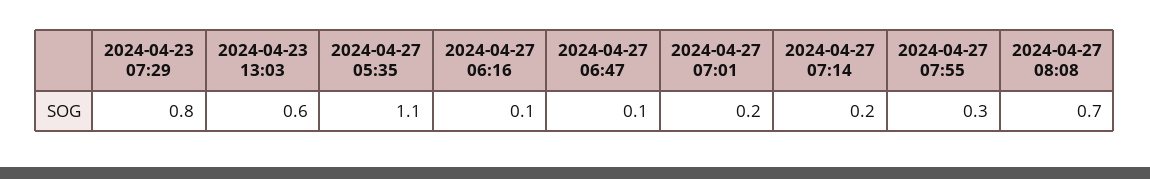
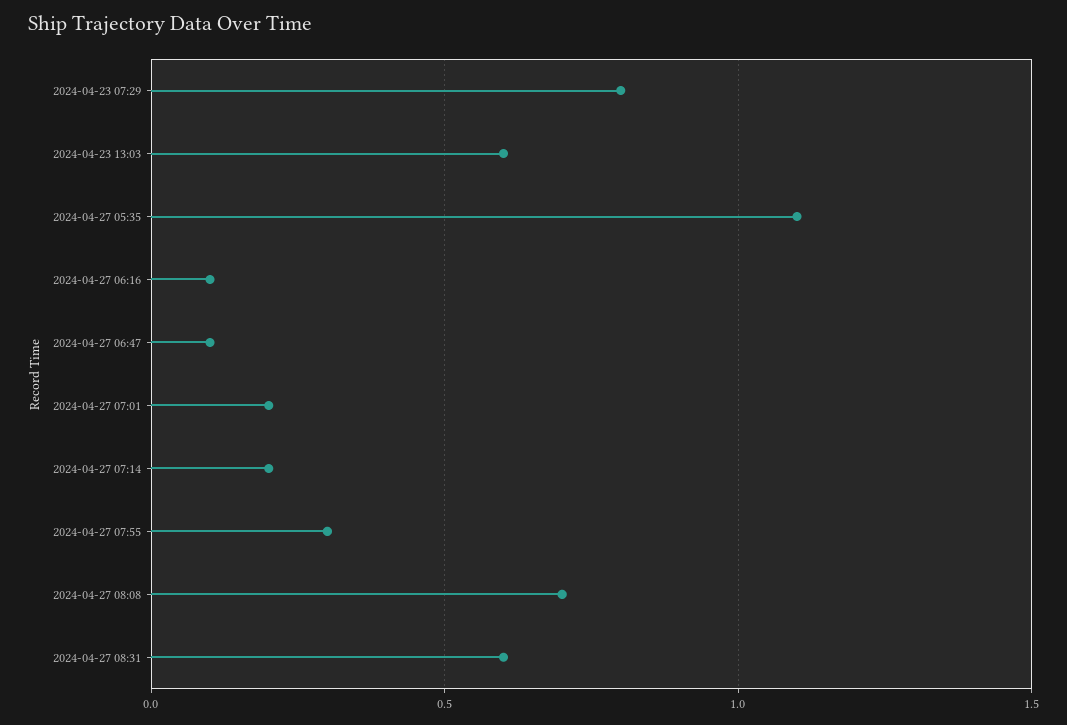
2024-04-27 08:31: none -> 0.6

